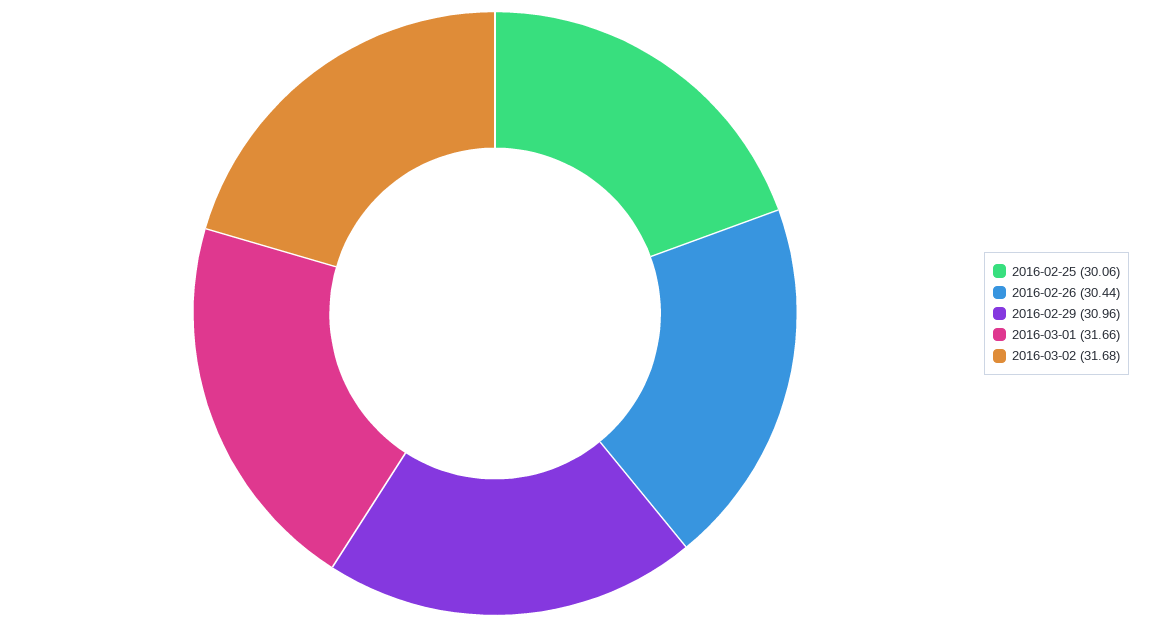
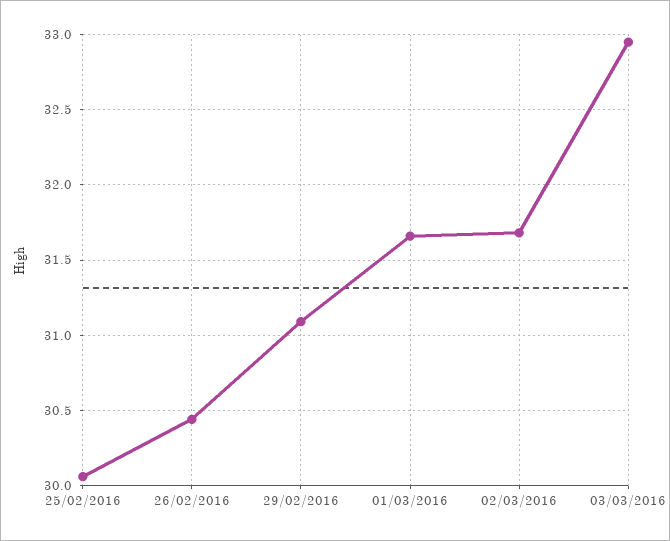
2016-02-29: 30.96 -> 31.1
03/03/2016: none -> 32.95

